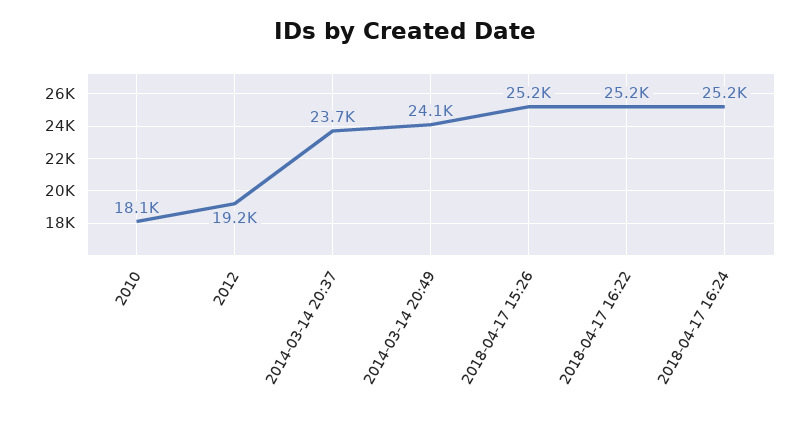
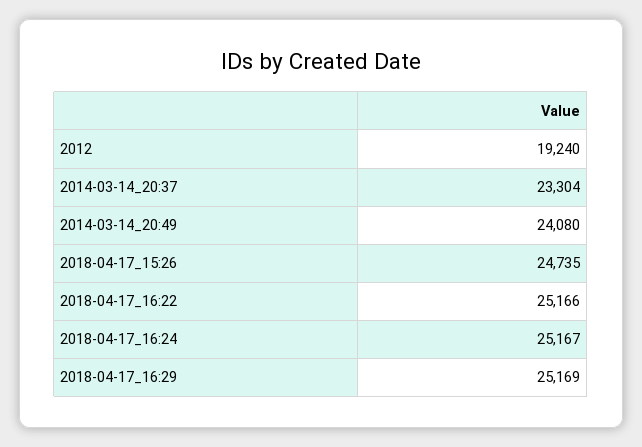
2010: 18100 -> none
2014-03-14 20:37: 23700 -> 23304
2018-04-17 15:26: 25200 -> 24735
2018-04-17_16:29: none -> 25169

